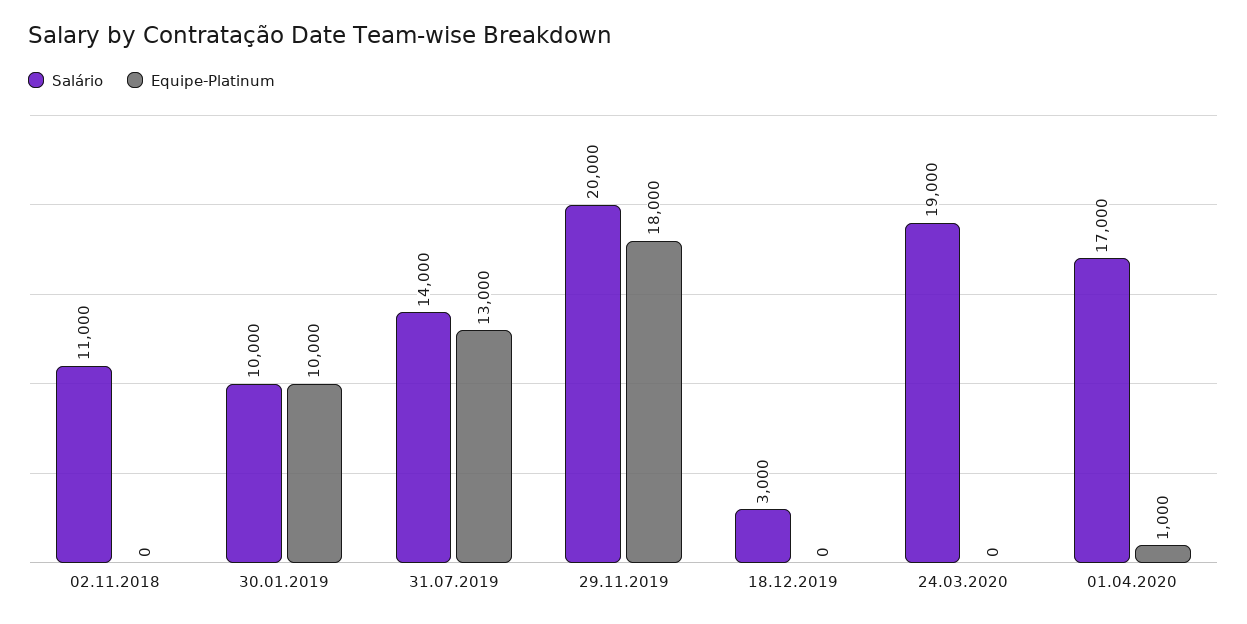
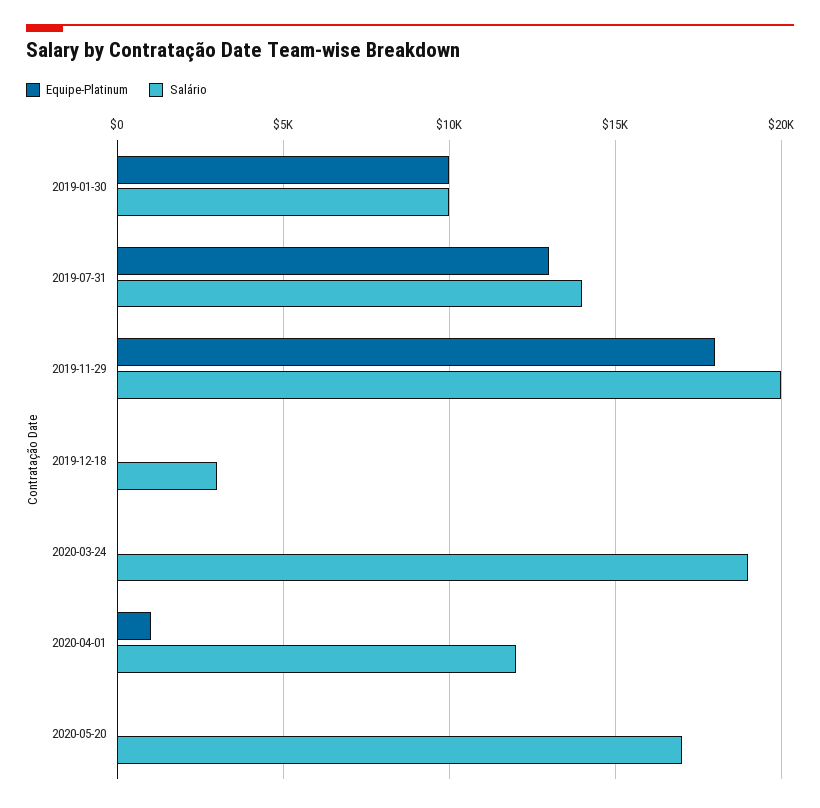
Salário, 02.11.2018: 11000 -> none
Equipe-Platinum, 02.11.2018: 0 -> none
Salário, 01.04.2020: 17000 -> 12000
Equipe-Platinum, 2020-05-20: none -> 0
Salário, 2020-05-20: none -> 17000

